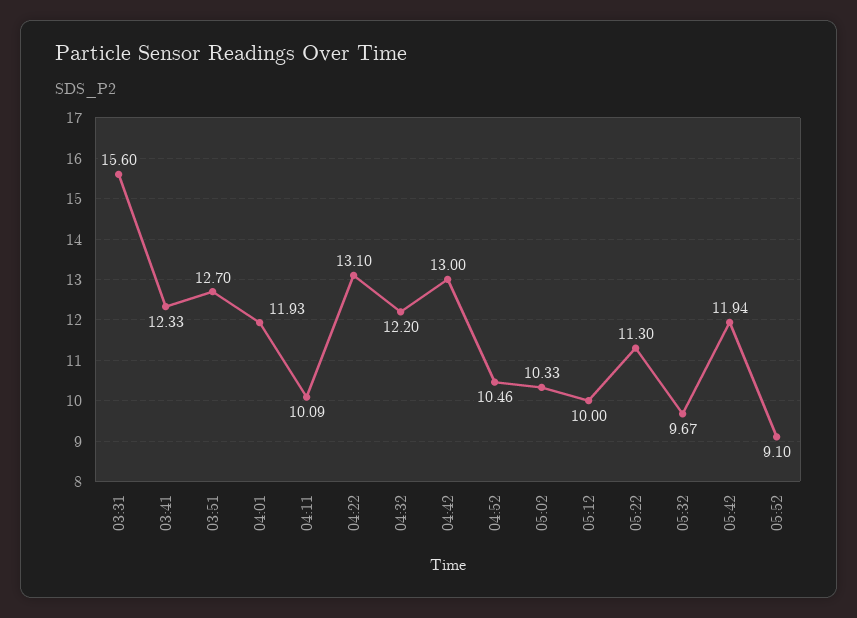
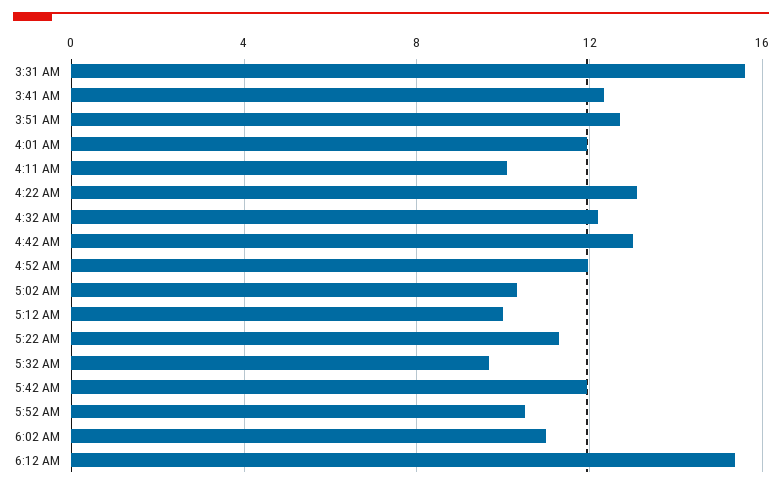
04:52: 10.46 -> 12
05:52: 9.1 -> 10.5
6:02 AM: none -> 11
6:12 AM: none -> 15.5

